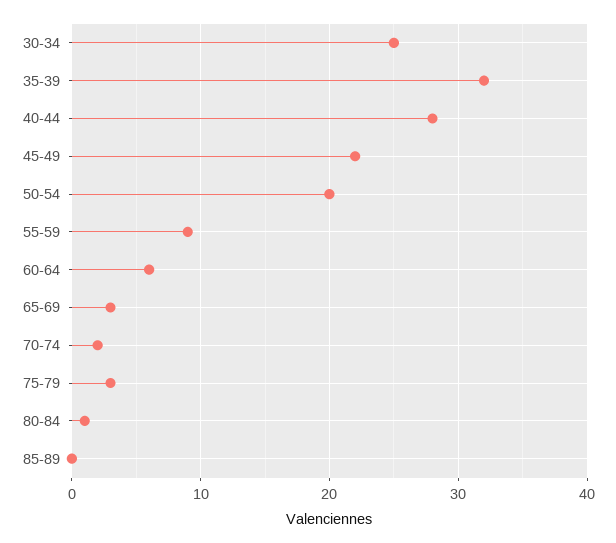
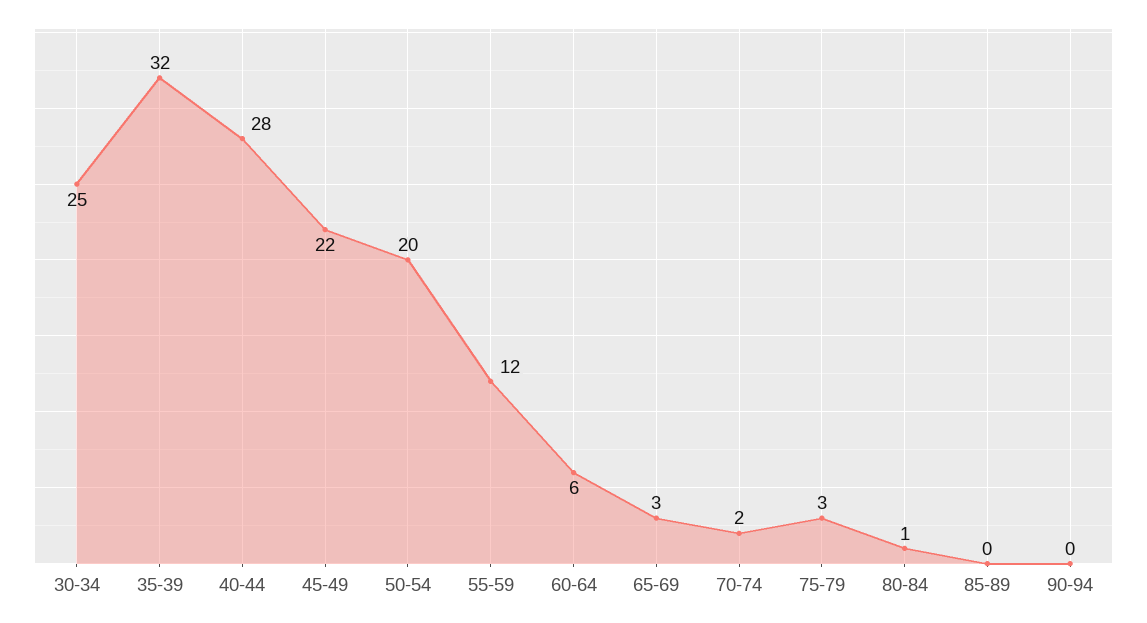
55-59: 9 -> 12
90-94: none -> 0

